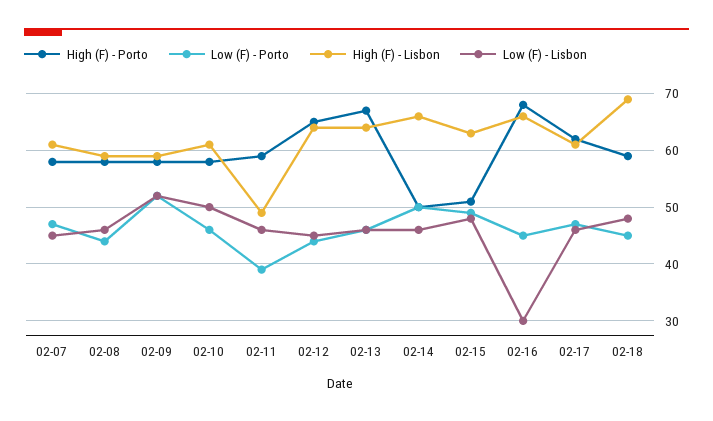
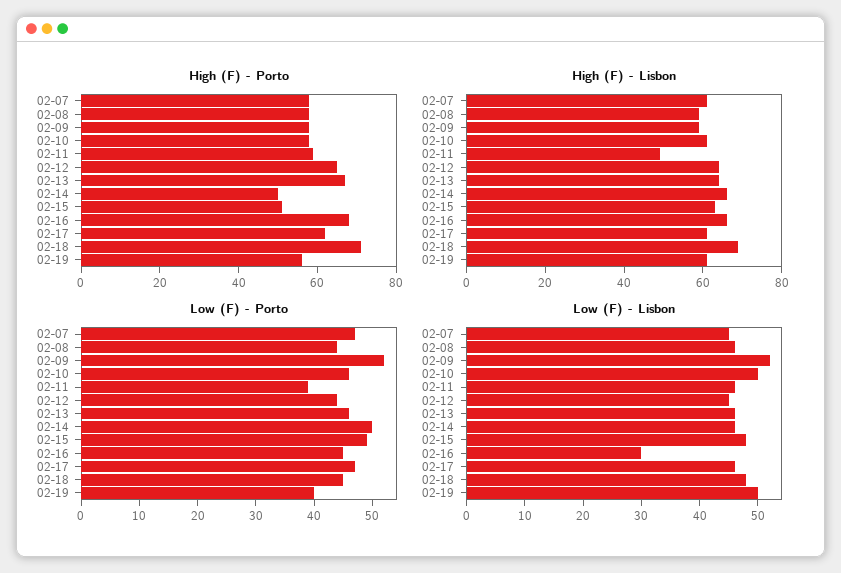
High (F) - Porto, 02-18: 60 -> 70
High (F) - Porto, 02-19: none -> 55
High (F) - Lisbon, 02-19: none -> 60
Low (F) - Porto, 02-19: none -> 40
Low (F) - Lisbon, 02-19: none -> 50

